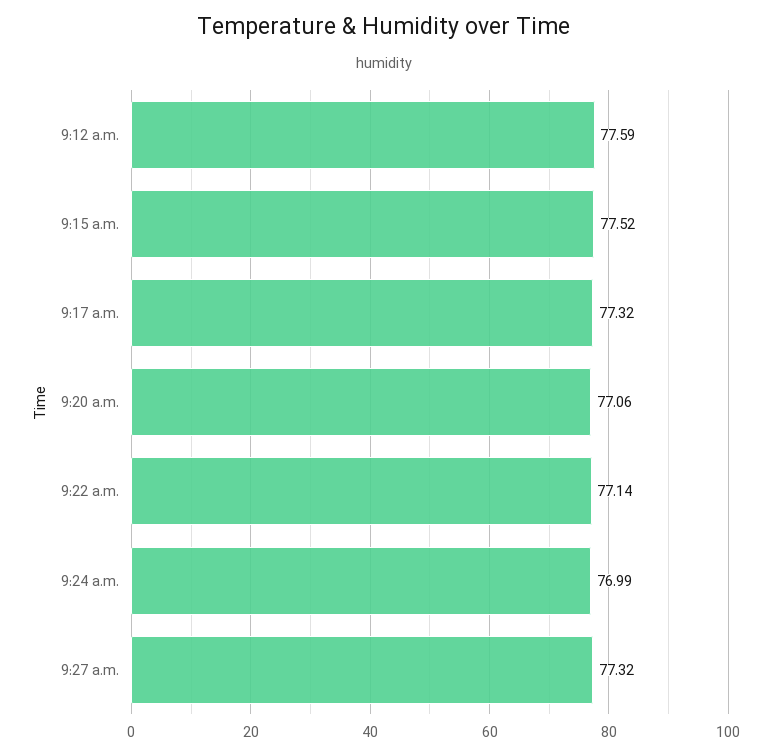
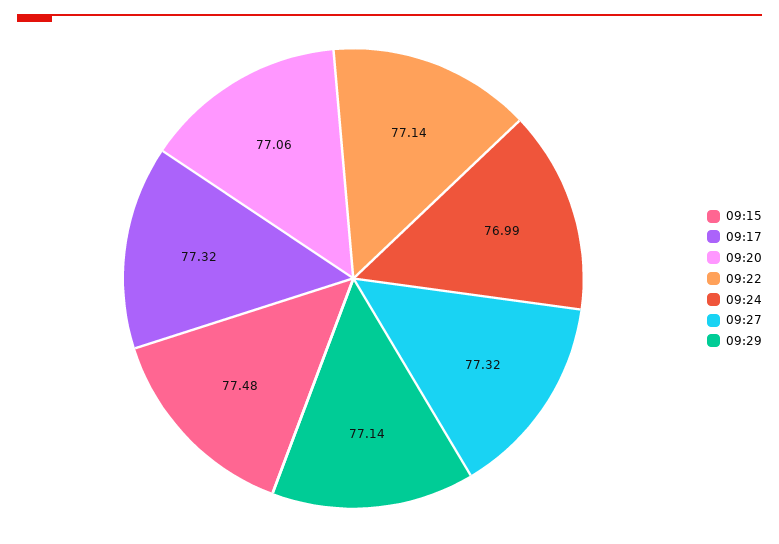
9:12 a.m.: 77.59 -> none
9:15 a.m.: 77.52 -> 77.48
09:29: none -> 77.14

